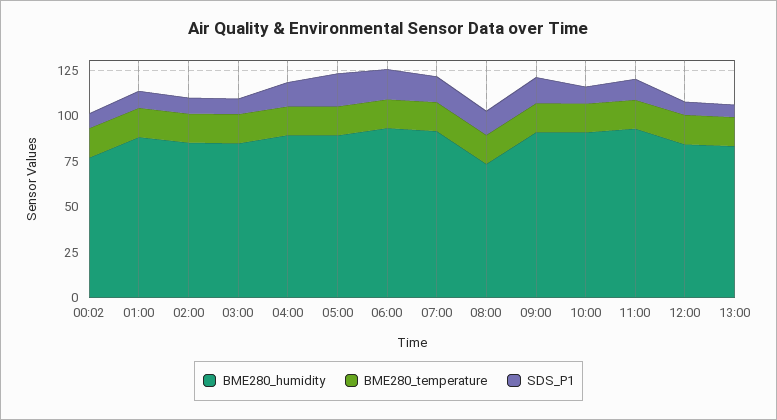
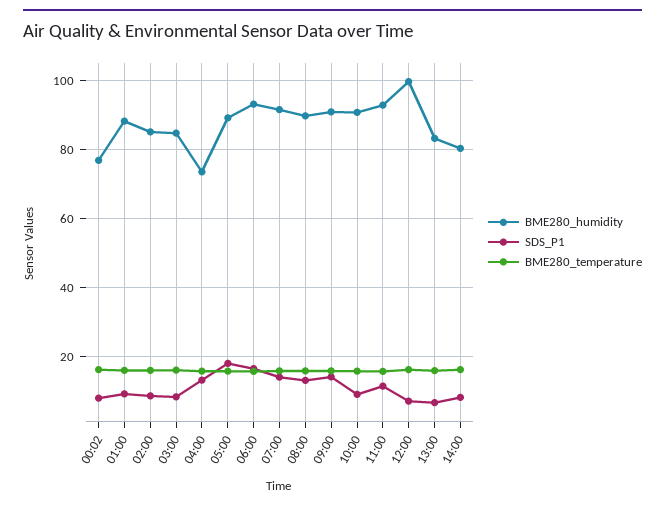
BME280_humidity, 04:00: 90 -> 74
BME280_humidity, 08:00: 75 -> 90
BME280_humidity, 12:00: 85 -> 100
BME280_humidity, 14:00: none -> 80
SDS_P1, 14:00: none -> 8
BME280_temperature, 14:00: none -> 16

